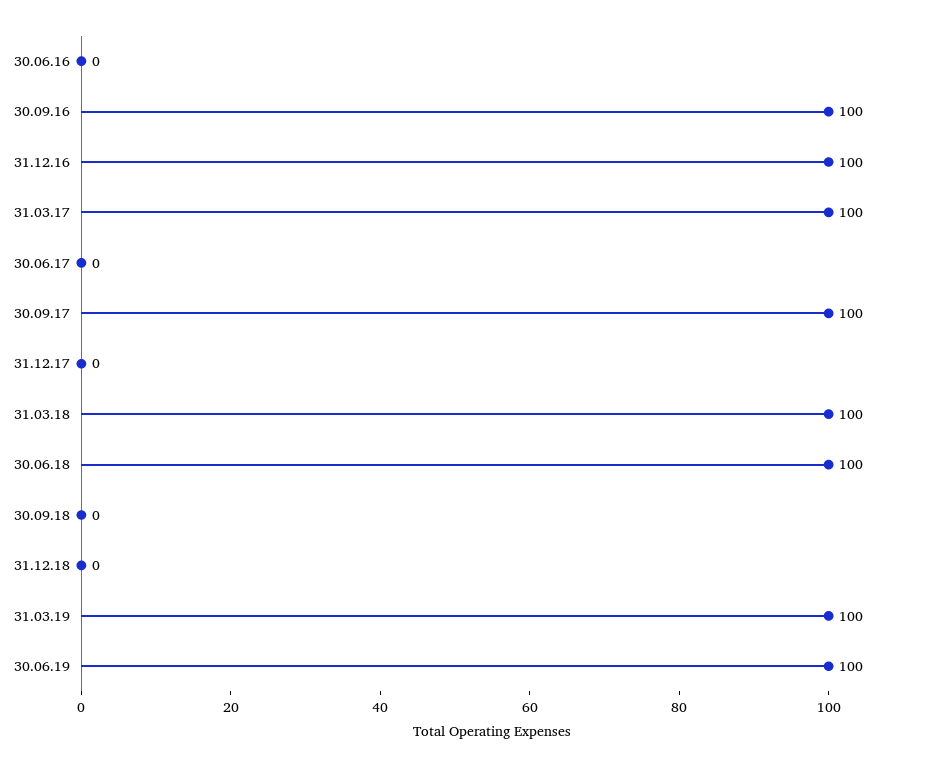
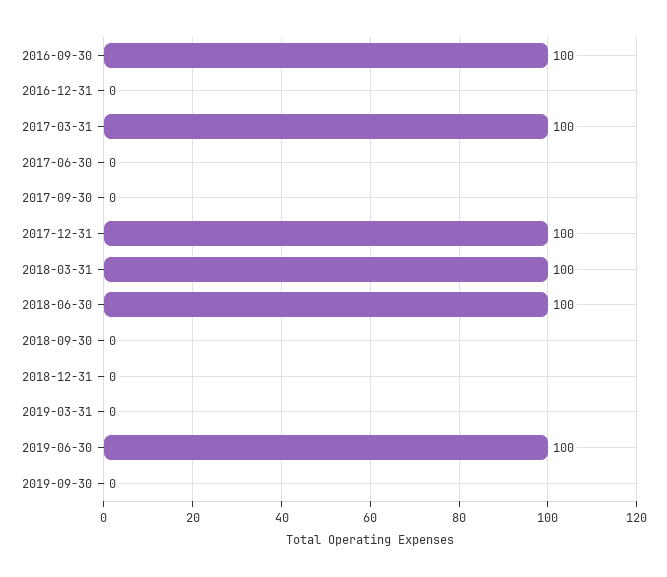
30.06.16: 0 -> none
31.12.16: 100 -> 0
30.09.17: 100 -> 0
31.12.17: 0 -> 100
31.03.19: 100 -> 0
2019-09-30: none -> 0

